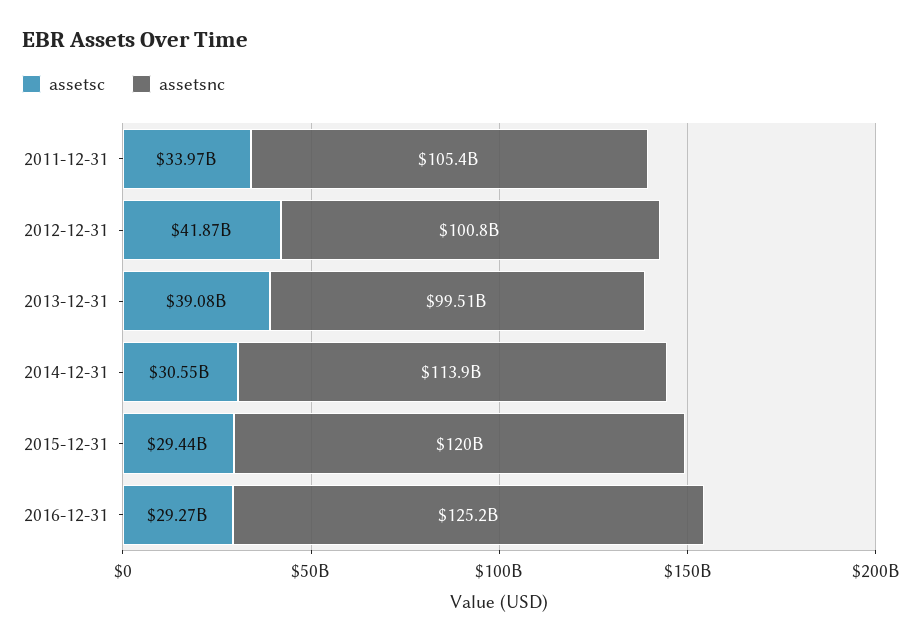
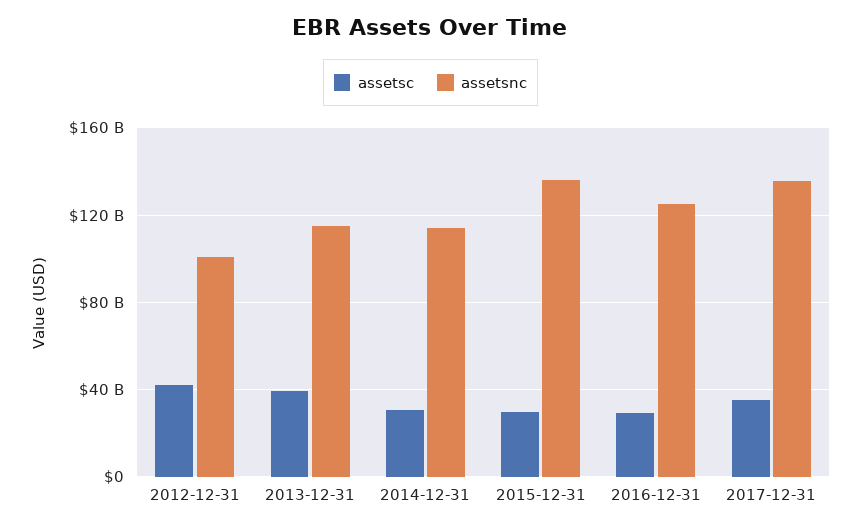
assetsc, 2011-12-31: 33970000000 -> none
assetsnc, 2011-12-31: 105400000000 -> none
assetsnc, 2013-12-31: 99510000000 -> 115000000000
assetsnc, 2015-12-31: 120000000000 -> 135000000000
assetsc, 2017-12-31: none -> 35000000000
assetsnc, 2017-12-31: none -> 135000000000

